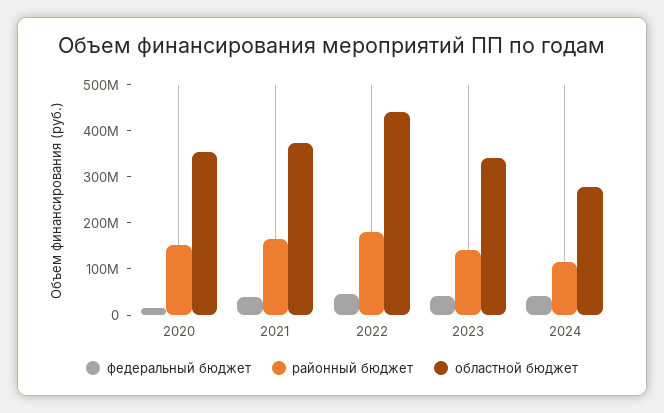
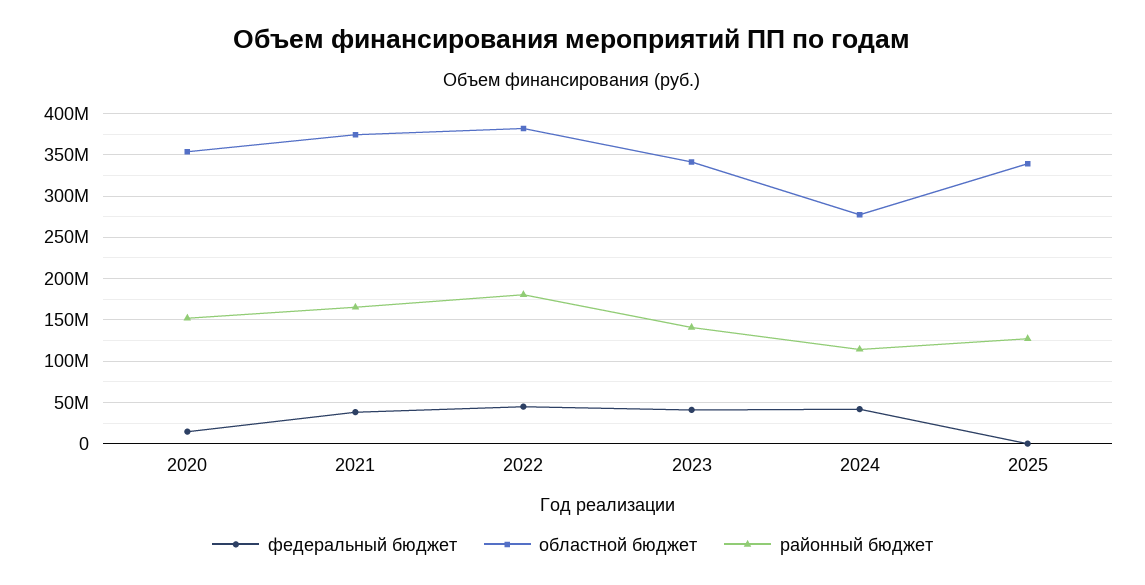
областной бюджет, 2022: 440000000 -> 380000000
федеральный бюджет, 2025: none -> 0
областной бюджет, 2025: none -> 340000000
районный бюджет, 2025: none -> 130000000

